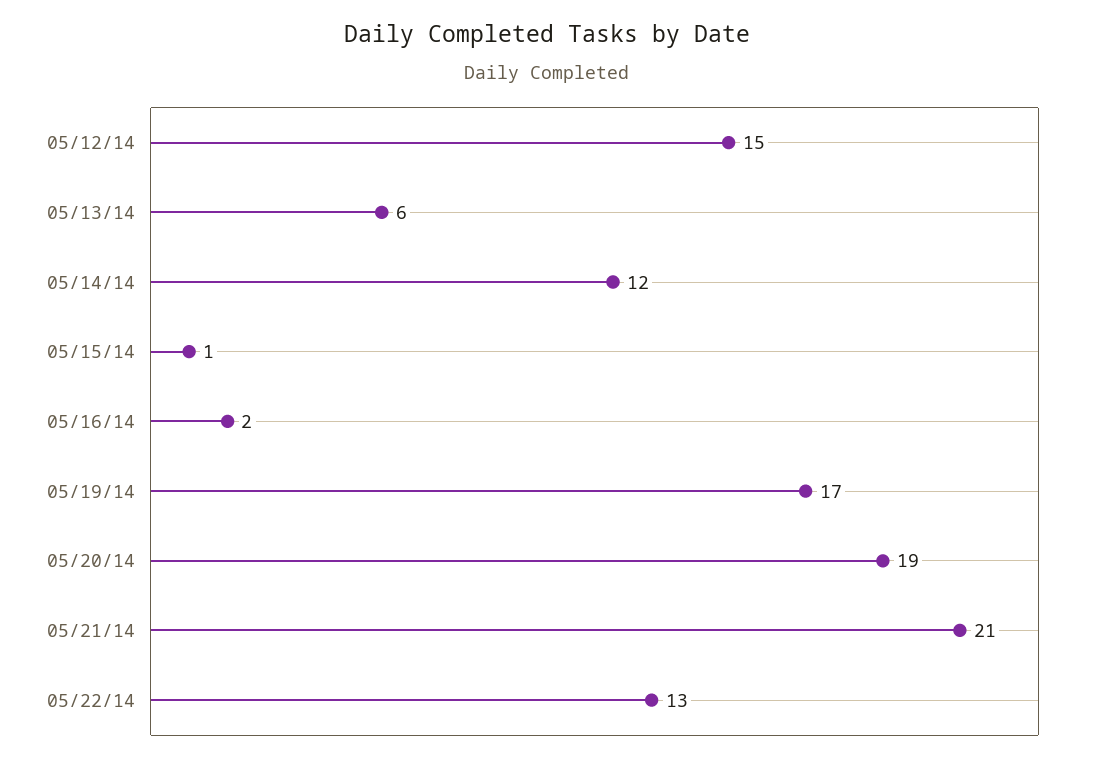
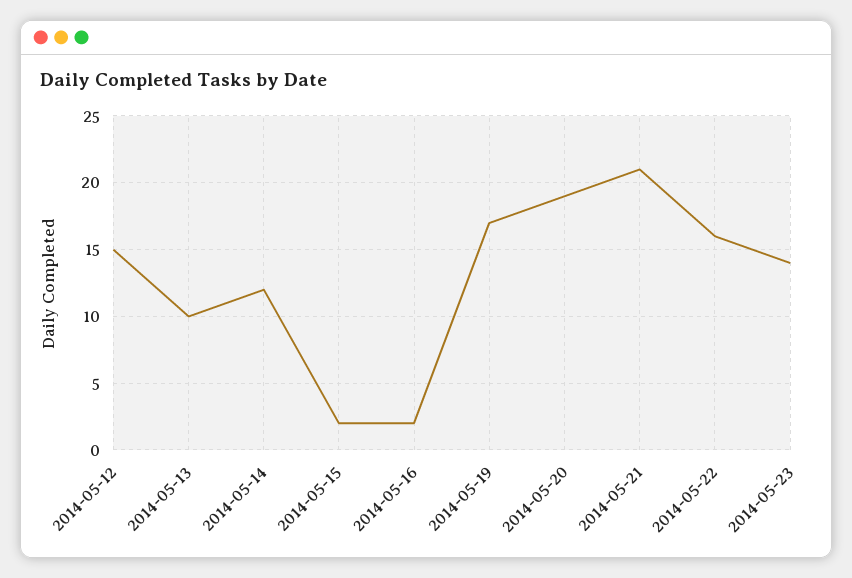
05/13/14: 6 -> 10
05/15/14: 1 -> 2
05/22/14: 13 -> 16
2014-05-23: none -> 14

